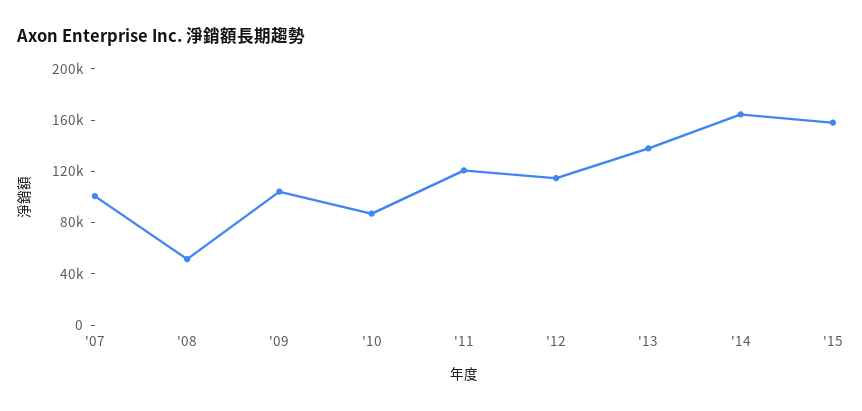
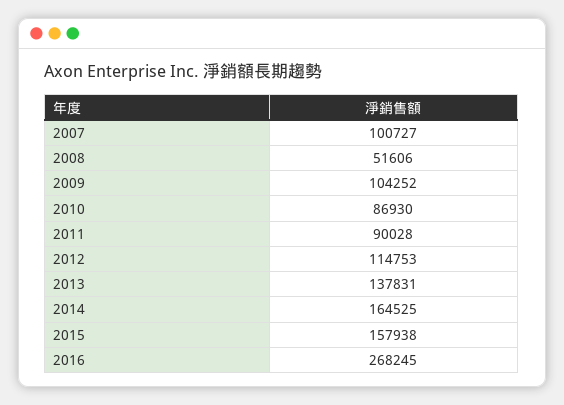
'11: 120000 -> 90028
2016: none -> 268245

